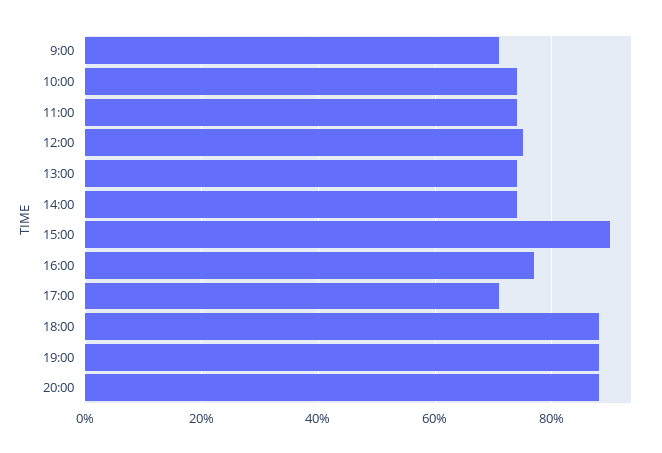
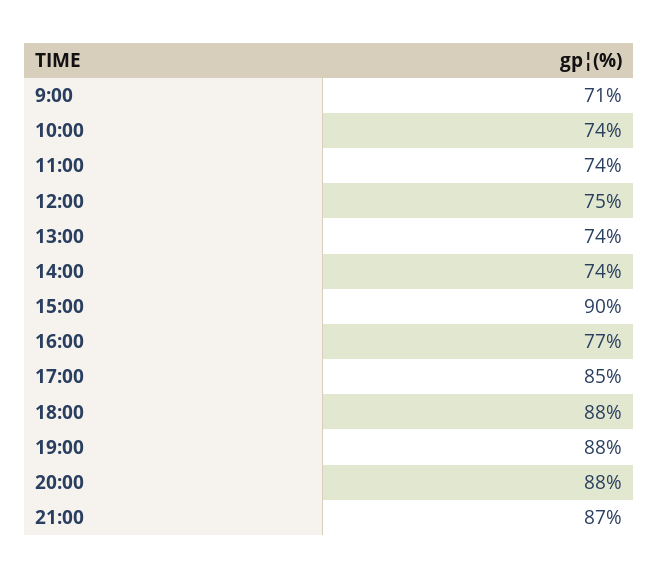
17:00: 70 -> 85
21:00: none -> 87

